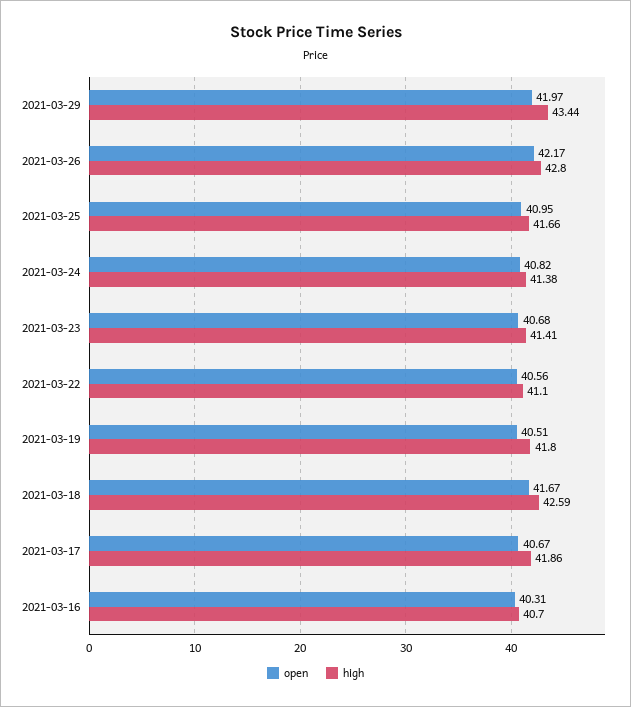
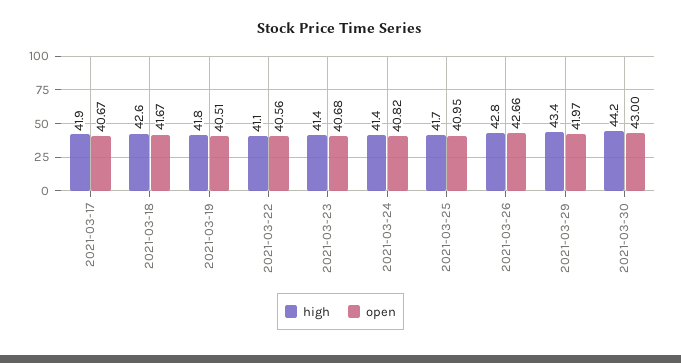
open, 2021-03-26: 42.17 -> 42.66
open, 2021-03-16: 40.31 -> none
high, 2021-03-16: 40.7 -> none
high, 2021-03-30: none -> 44.2
open, 2021-03-30: none -> 43

